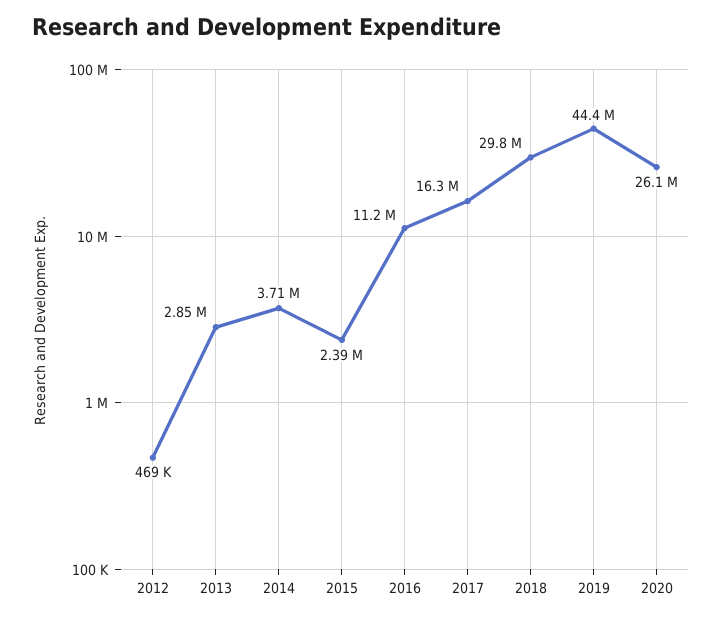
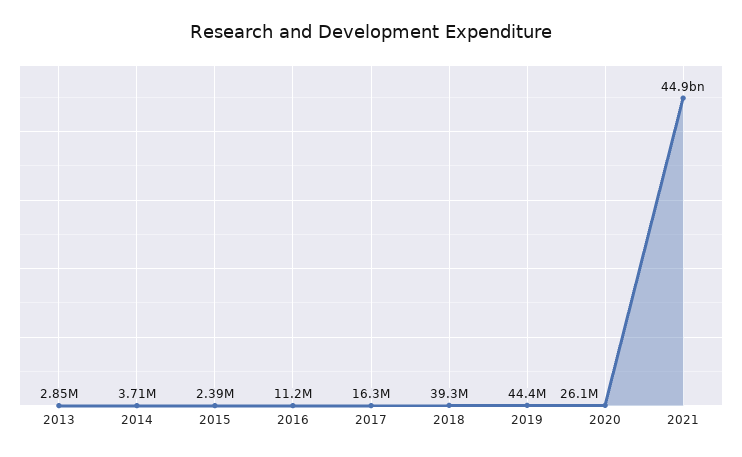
2012: 469000 -> none
2018: 29800000 -> 39300000
2021: none -> 44900000000

